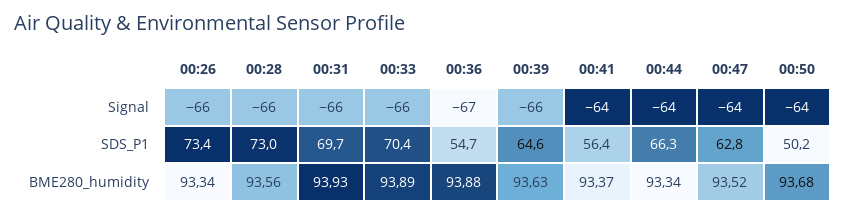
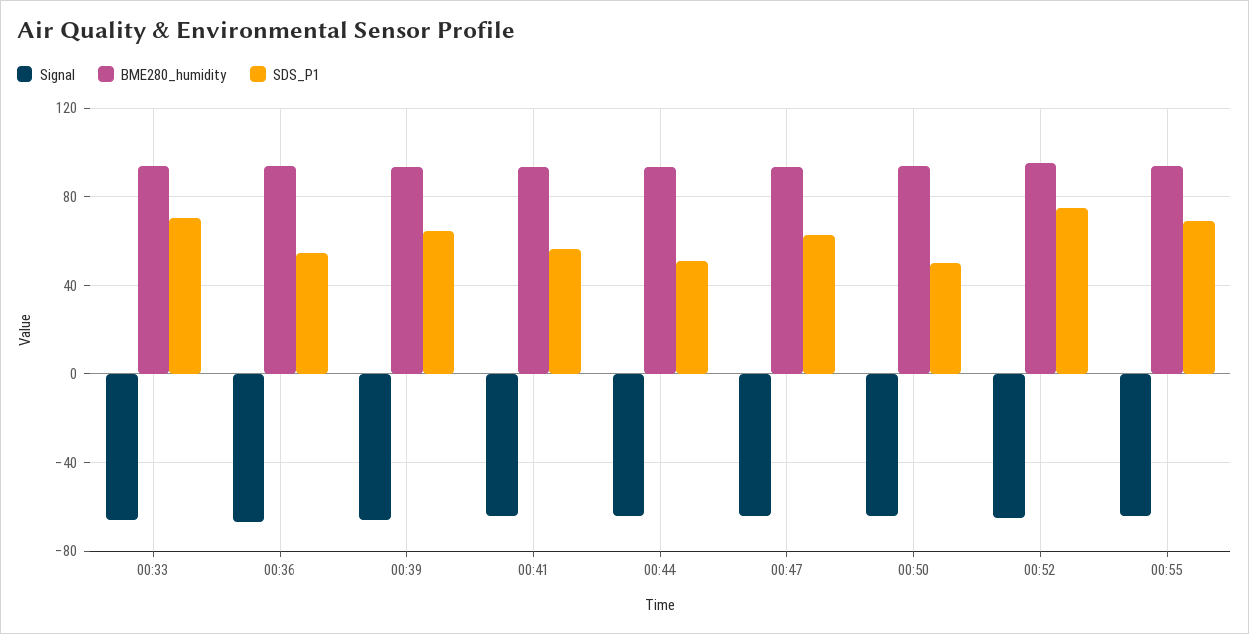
Signal, 00:26: -66 -> none
Signal, 00:28: -66 -> none
Signal, 00:31: -66 -> none
SDS_P1, 00:26: 73.4 -> none
SDS_P1, 00:28: 73 -> none
SDS_P1, 00:31: 69.7 -> none
SDS_P1, 00:44: 66.3 -> 50
BME280_humidity, 00:26: 93.34 -> none
BME280_humidity, 00:28: 93.56 -> none
BME280_humidity, 00:31: 93.93 -> none
Signal, 00:52: none -> -65
BME280_humidity, 00:52: none -> 95
SDS_P1, 00:52: none -> 75
Signal, 00:55: none -> -65
BME280_humidity, 00:55: none -> 95
SDS_P1, 00:55: none -> 70

